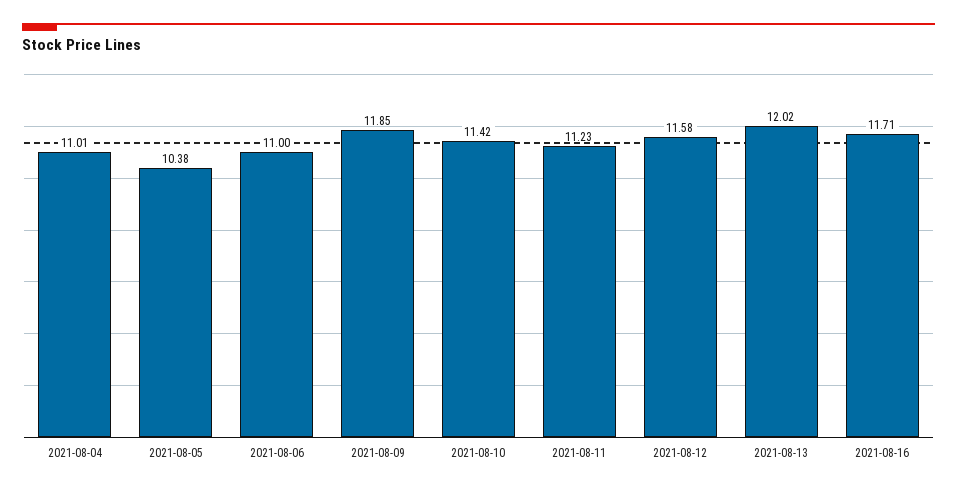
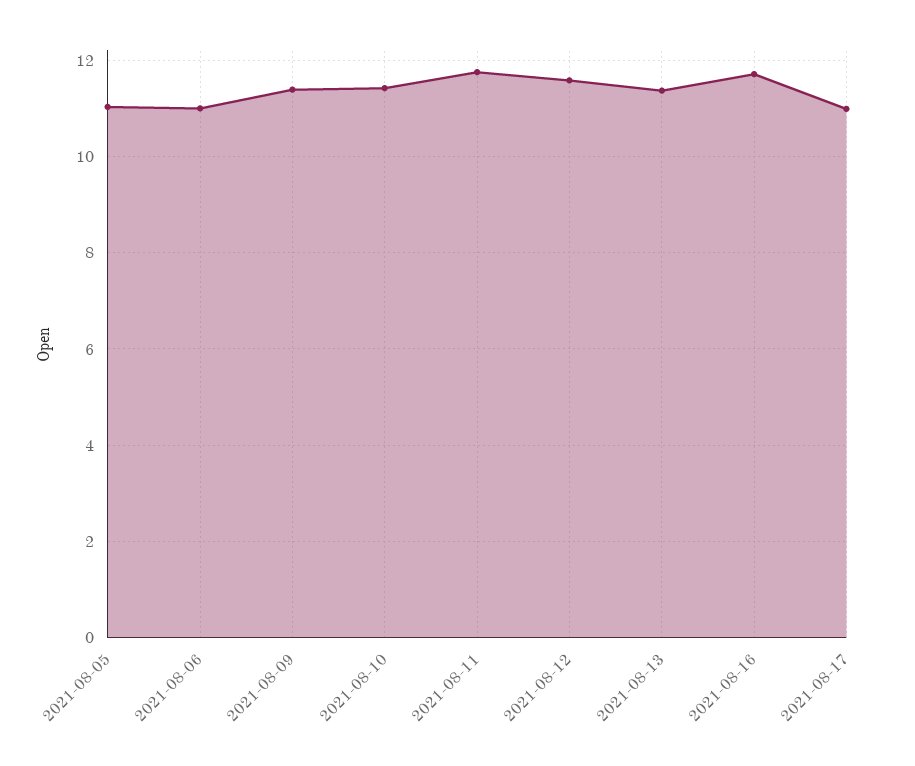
2021-08-04: 11.01 -> none
2021-08-05: 10.38 -> 11
2021-08-09: 11.85 -> 11.4
2021-08-11: 11.23 -> 11.8
2021-08-13: 12.02 -> 11.4
2021-08-17: none -> 11

